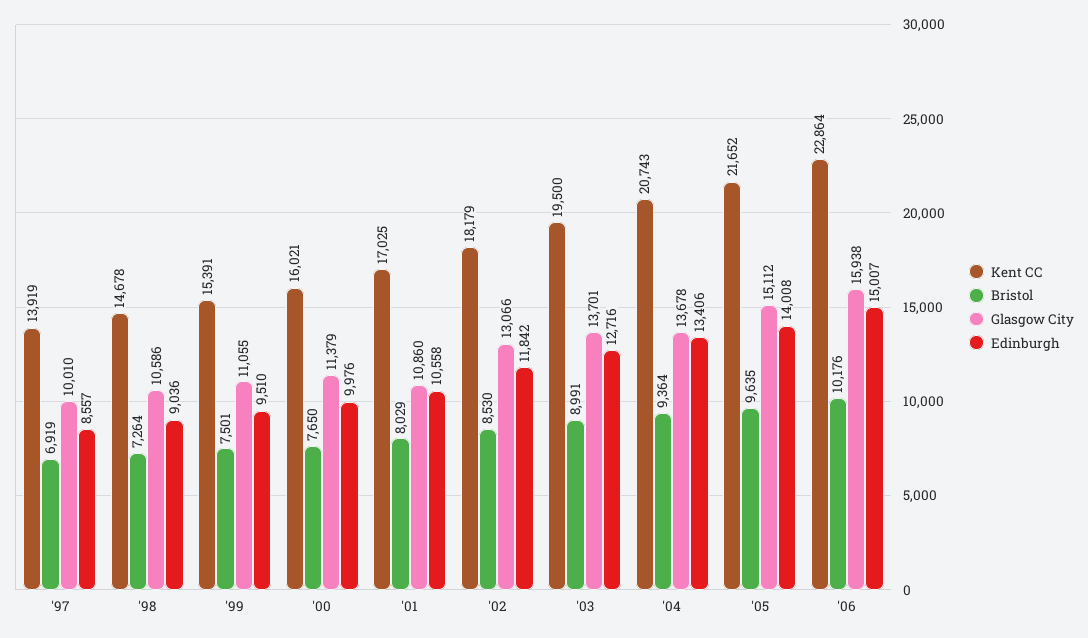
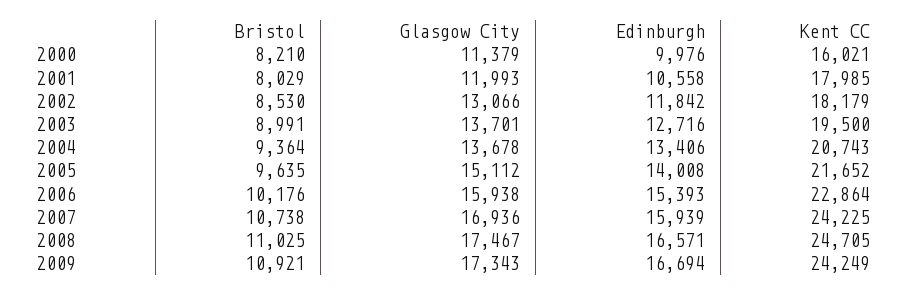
Kent CC, '97: 13919 -> none
Bristol, '97: 6919 -> none
Glasgow City, '97: 10010 -> none
Edinburgh, '97: 8557 -> none
Kent CC, '98: 14678 -> none
Bristol, '98: 7264 -> none
Glasgow City, '98: 10586 -> none
Edinburgh, '98: 9036 -> none
Kent CC, '99: 15391 -> none
Bristol, '99: 7501 -> none
Glasgow City, '99: 11055 -> none
Edinburgh, '99: 9510 -> none
Bristol, '00: 7650 -> 8210
Kent CC, '01: 17025 -> 17985
Glasgow City, '01: 10860 -> 11993
Edinburgh, '06: 15007 -> 15393
Bristol, 2007: none -> 10738
Glasgow City, 2007: none -> 16936
Edinburgh, 2007: none -> 15939
Kent CC, 2007: none -> 24225
Bristol, 2008: none -> 11025
Glasgow City, 2008: none -> 17467
Edinburgh, 2008: none -> 16571
Kent CC, 2008: none -> 24705
Bristol, 2009: none -> 10921
Glasgow City, 2009: none -> 17343
Edinburgh, 2009: none -> 16694
Kent CC, 2009: none -> 24249

